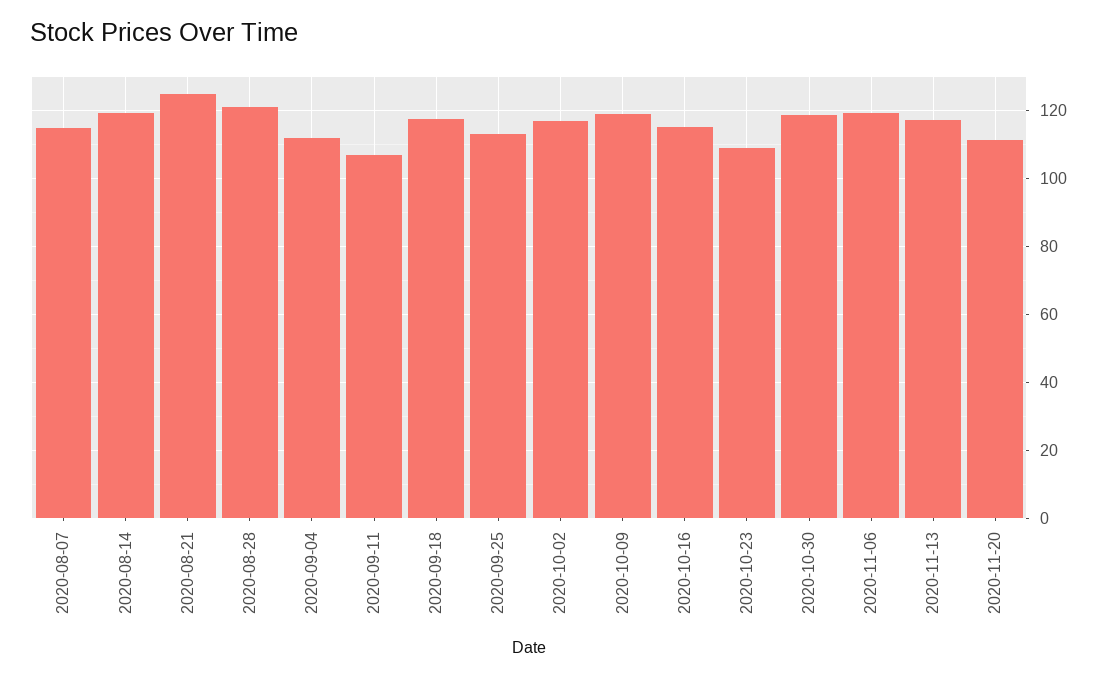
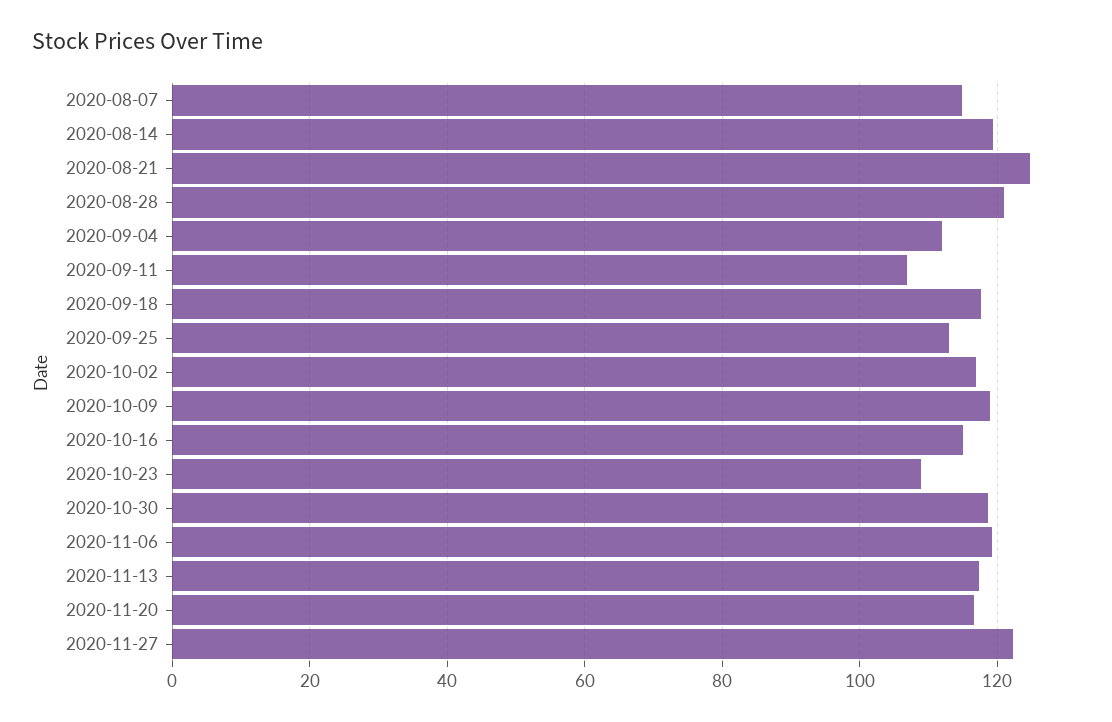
2020-11-20: 112 -> 116
2020-11-27: none -> 122

